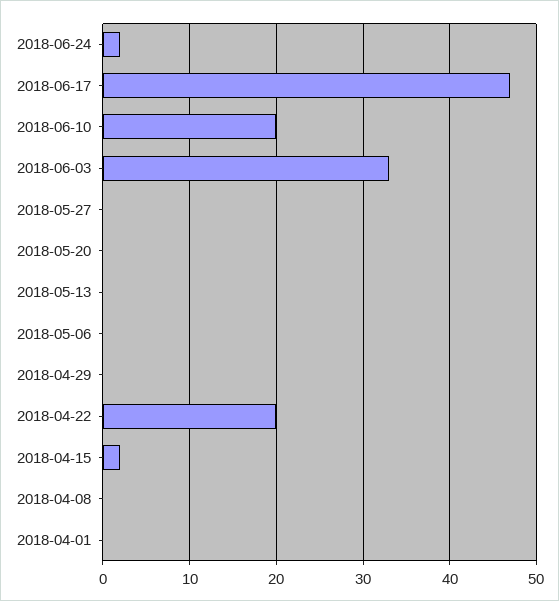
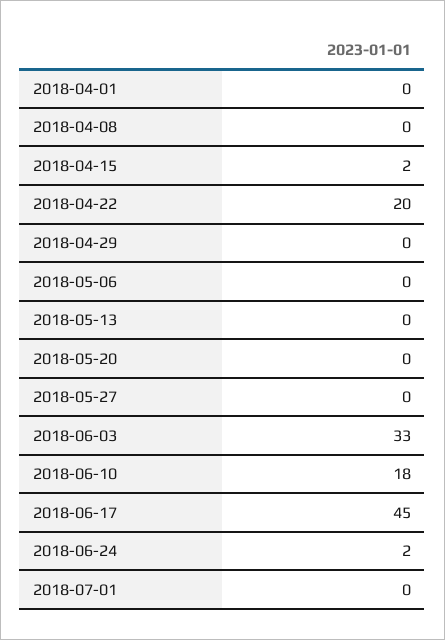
2018-06-17: 47 -> 45
2018-06-10: 20 -> 18
2018-07-01: none -> 0

